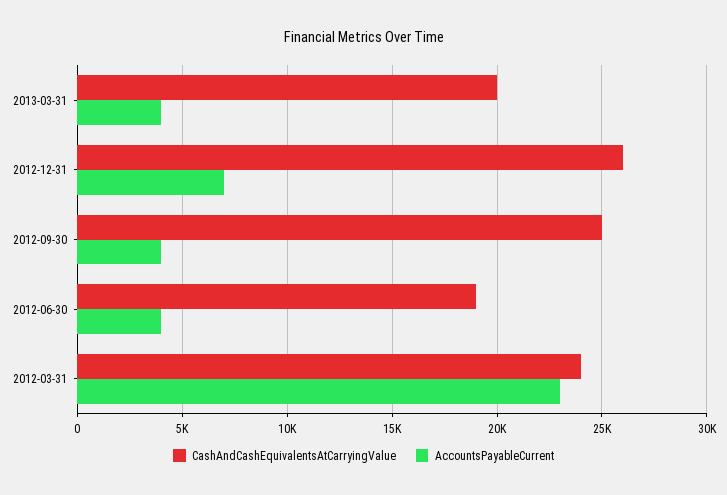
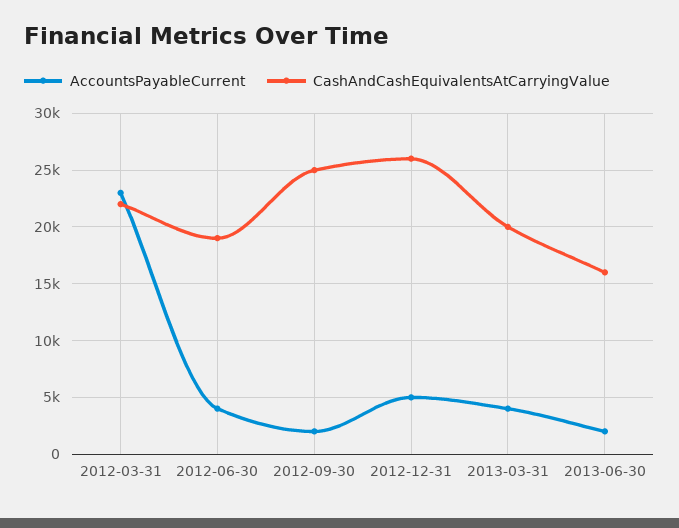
AccountsPayableCurrent, 2012-12-31: 7000 -> 5000
AccountsPayableCurrent, 2012-09-30: 4000 -> 2000
CashAndCashEquivalentsAtCarryingValue, 2012-03-31: 24000 -> 22000
AccountsPayableCurrent, 2013-06-30: none -> 2000
CashAndCashEquivalentsAtCarryingValue, 2013-06-30: none -> 16000

